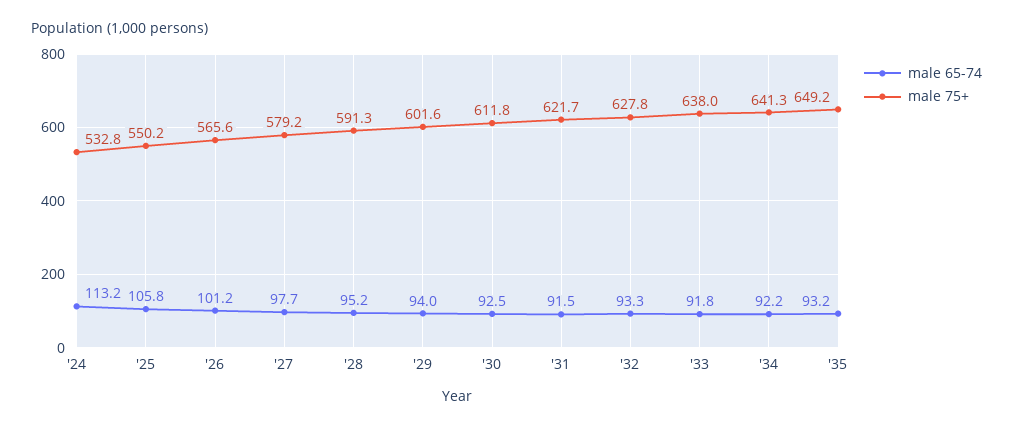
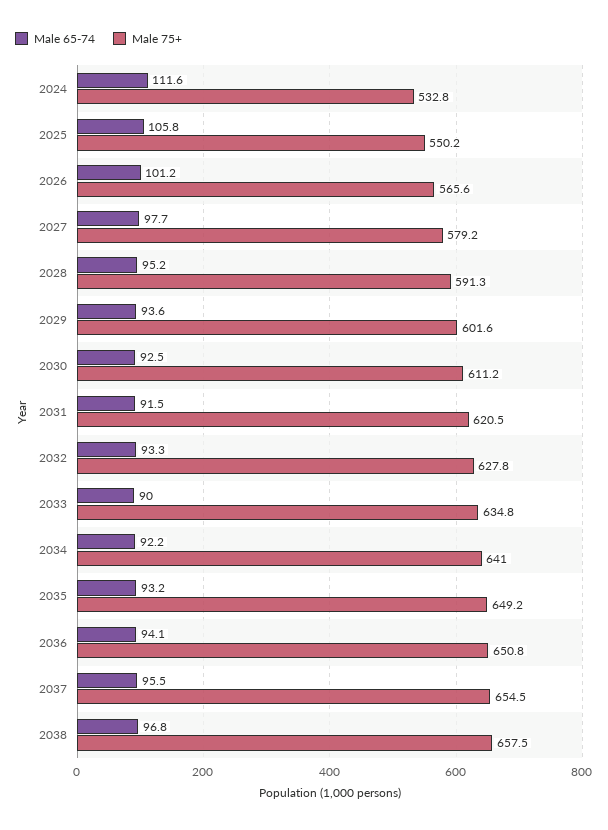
male 65-74, '24: 113.2 -> 111.6
male 65-74, '29: 94 -> 93.6
male 75+, '30: 611.8 -> 611.2
male 75+, '31: 621.7 -> 620.5
male 65-74, '33: 91.8 -> 90
male 75+, '33: 638 -> 634.8
male 75+, '34: 641.3 -> 641
male 65-74, 2036: none -> 94.1
male 75+, 2036: none -> 650.8
male 65-74, 2037: none -> 95.5
male 75+, 2037: none -> 654.5
male 65-74, 2038: none -> 96.8
male 75+, 2038: none -> 657.5

